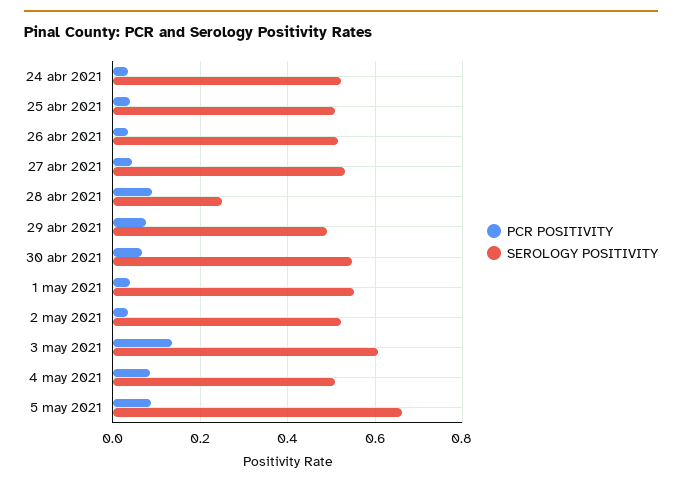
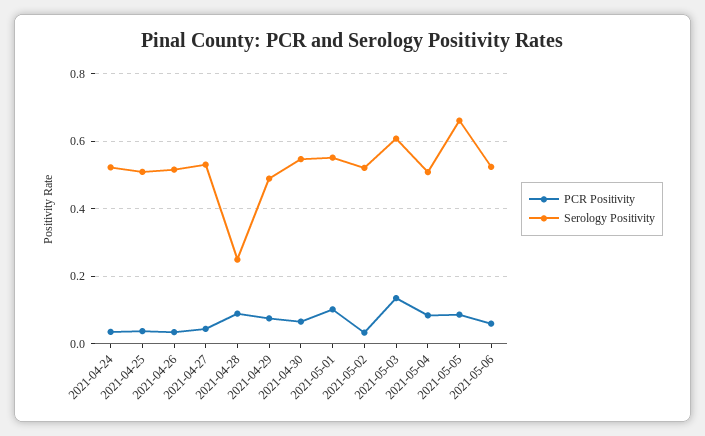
PCR POSITIVITY, 1 may 2021: 0.04 -> 0.1
PCR POSITIVITY, 2021-05-06: none -> 0.06
SEROLOGY POSITIVITY, 2021-05-06: none -> 0.52

